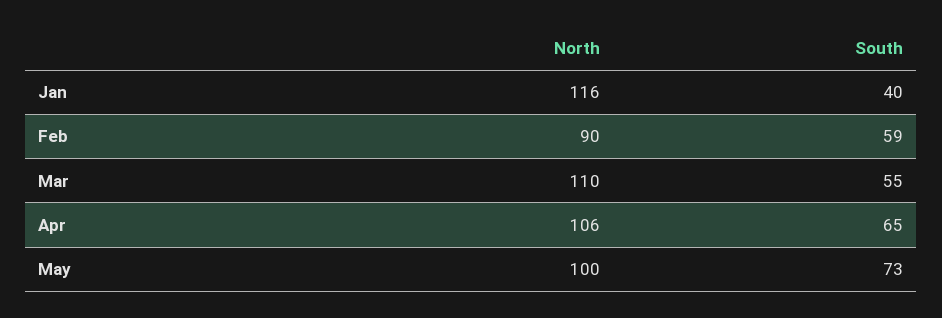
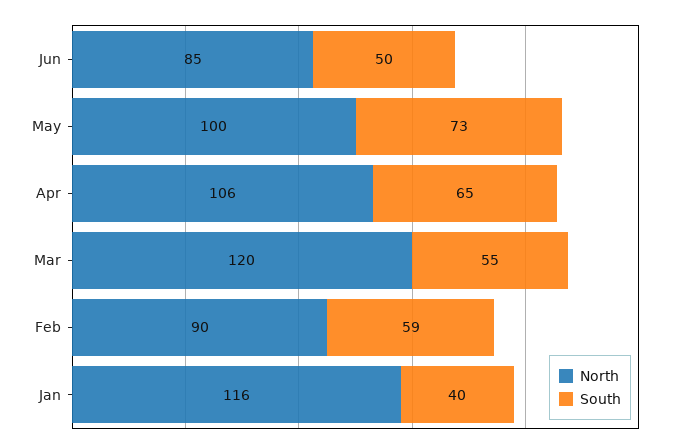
North, Mar: 110 -> 120
North, Jun: none -> 85
South, Jun: none -> 50

